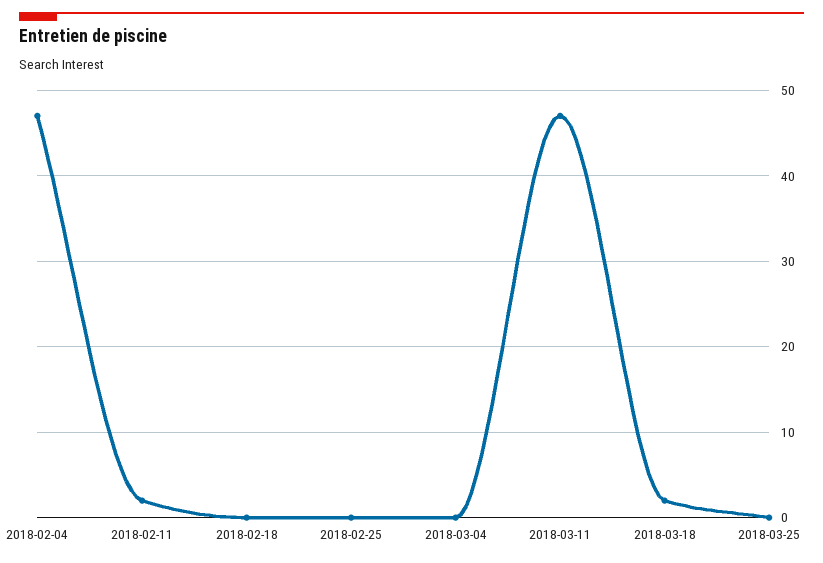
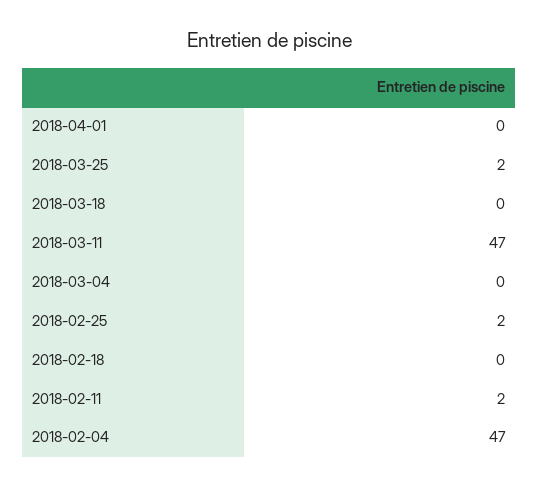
2018-02-25: 0 -> 2
2018-03-18: 2 -> 0
2018-03-25: 0 -> 2
2018-04-01: none -> 0

